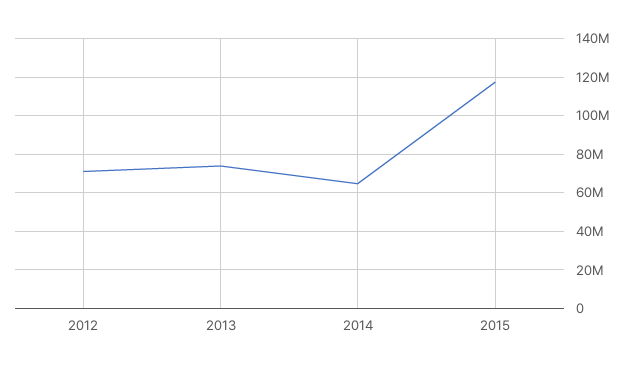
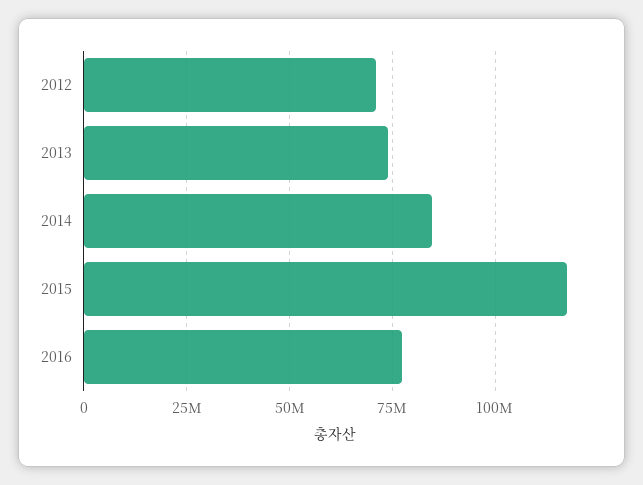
2014: 65000000 -> 85000000
2016: none -> 77500000

